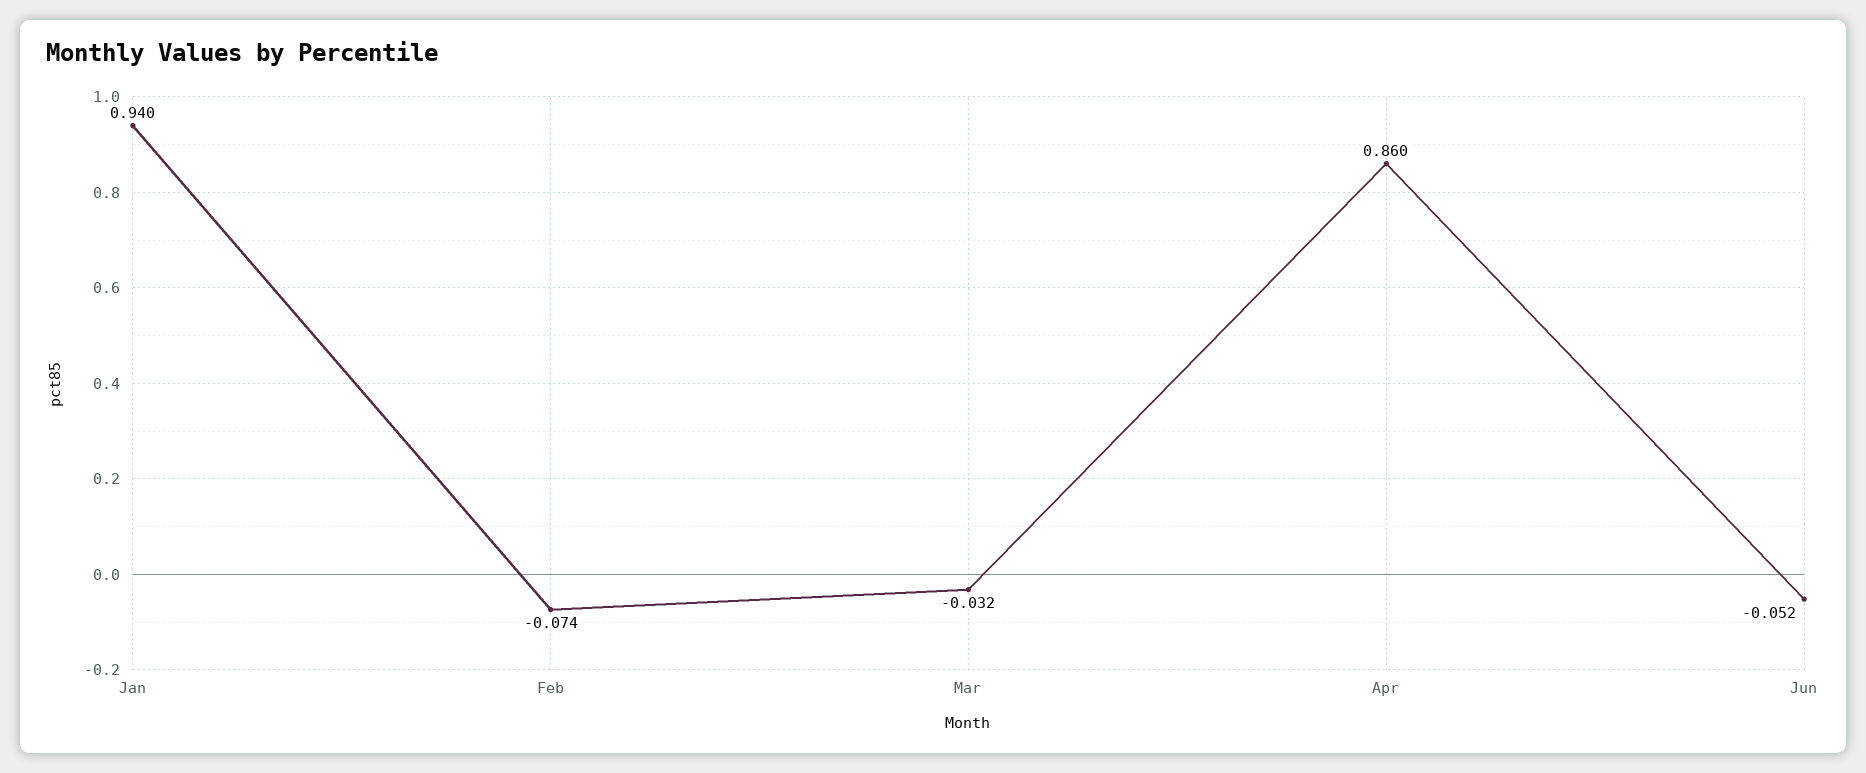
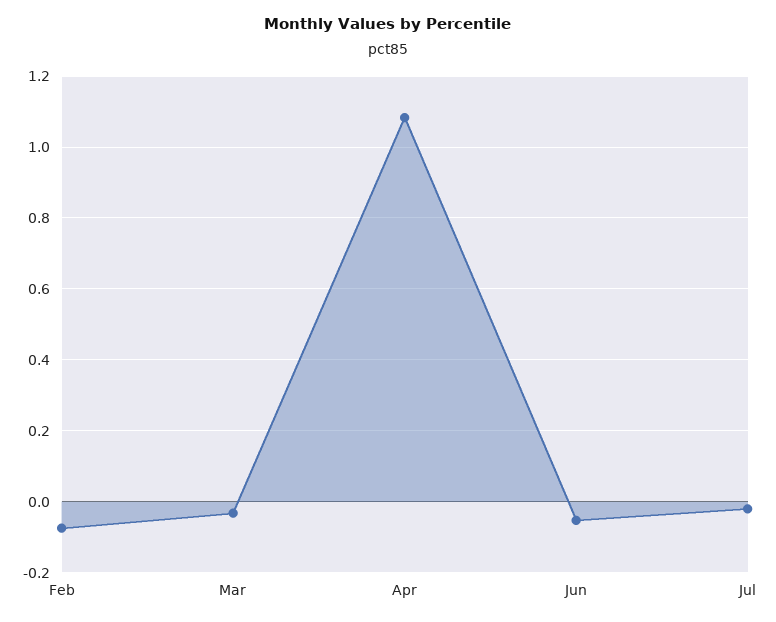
Jan: 0.94 -> none
Apr: 0.86 -> 1.08
Jul: none -> -0.02

